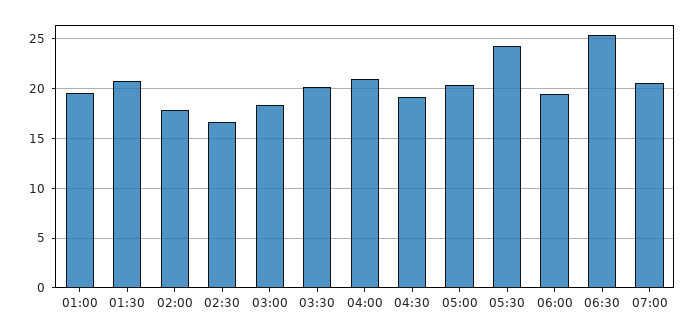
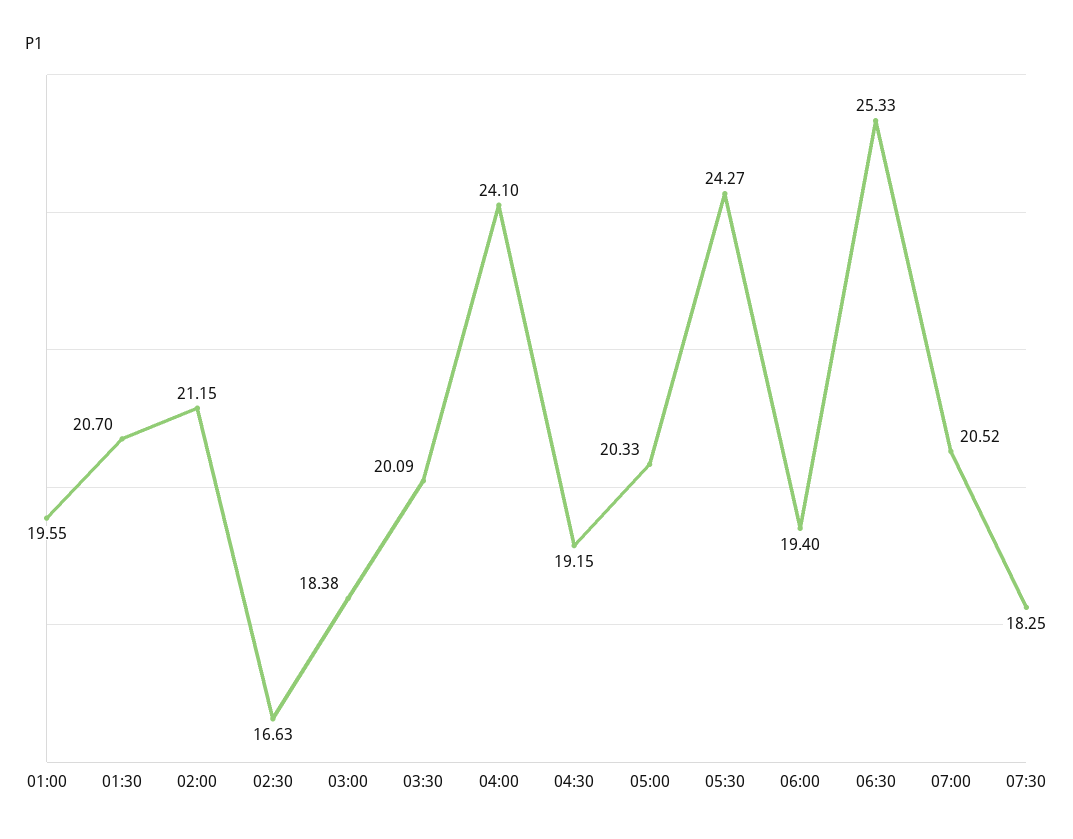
02:00: 18 -> 21.15
04:00: 21 -> 24.1
07:30: none -> 18.25

